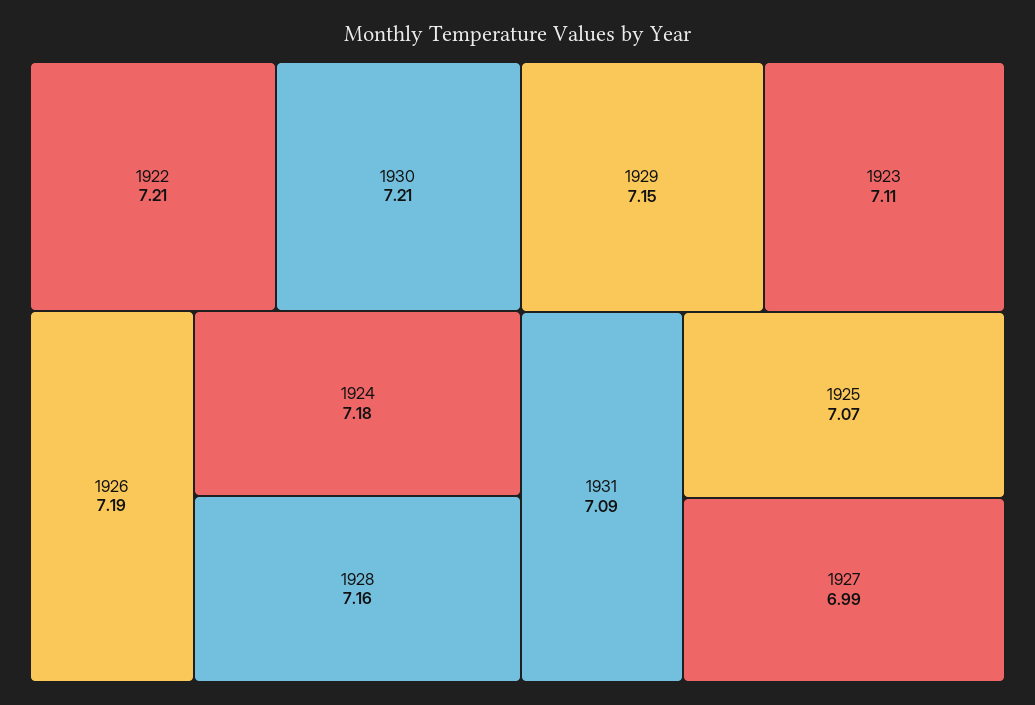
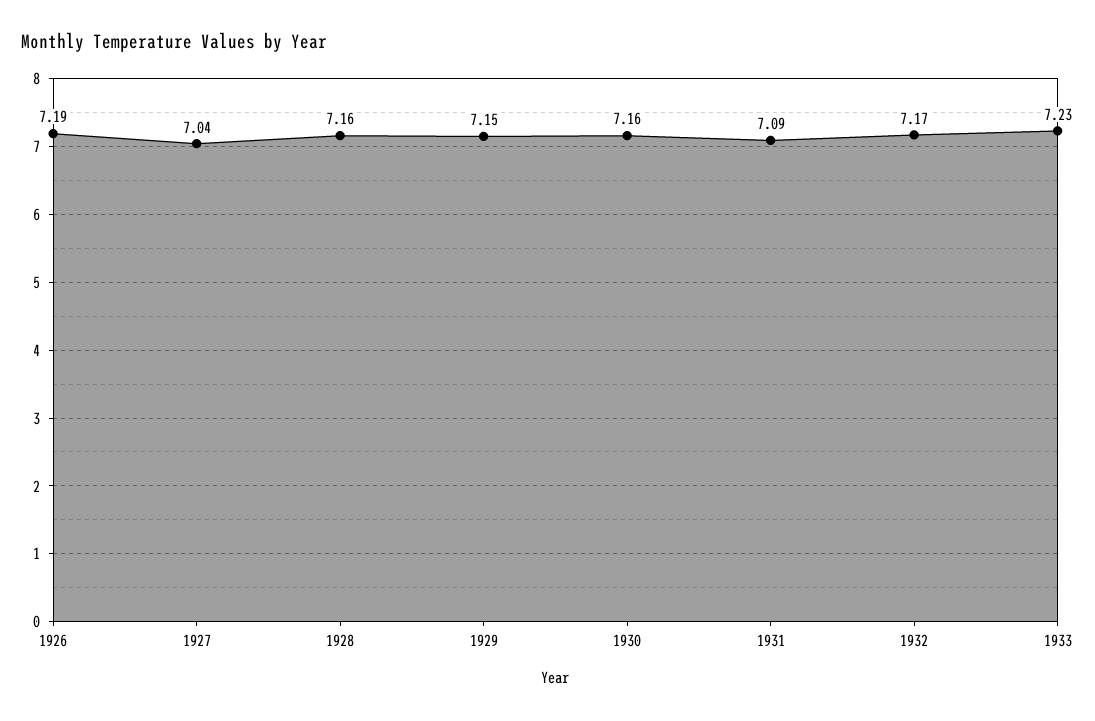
1922: 7.21 -> none
1930: 7.21 -> 7.16
1924: 7.18 -> none
1923: 7.11 -> none
1925: 7.07 -> none
1927: 6.99 -> 7.04
1932: none -> 7.17
1933: none -> 7.23

